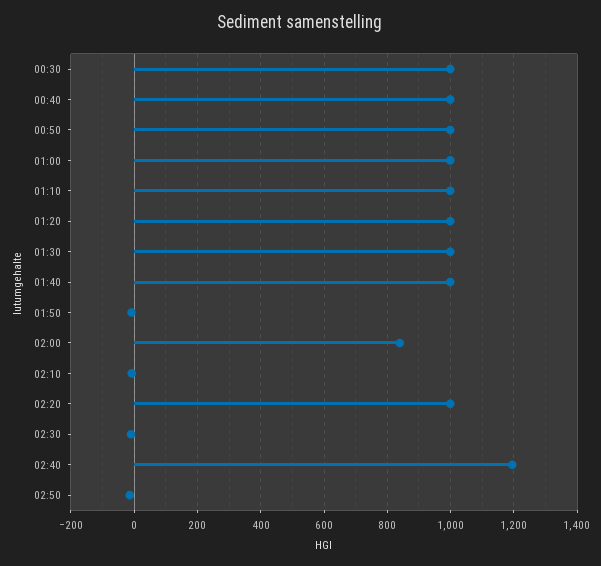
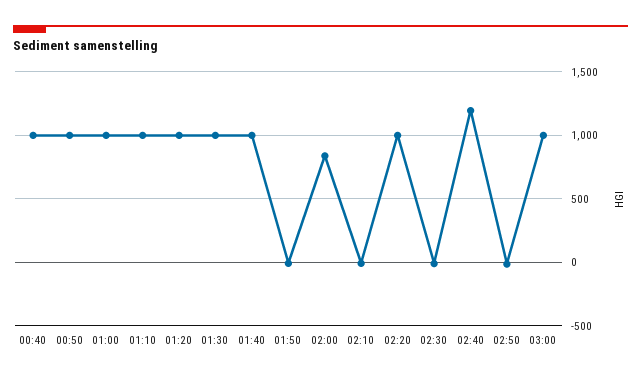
00:30: 1000 -> none
03:00: none -> 1000

